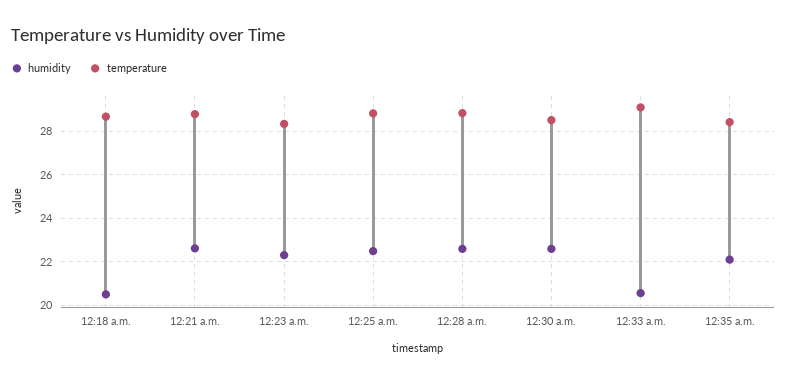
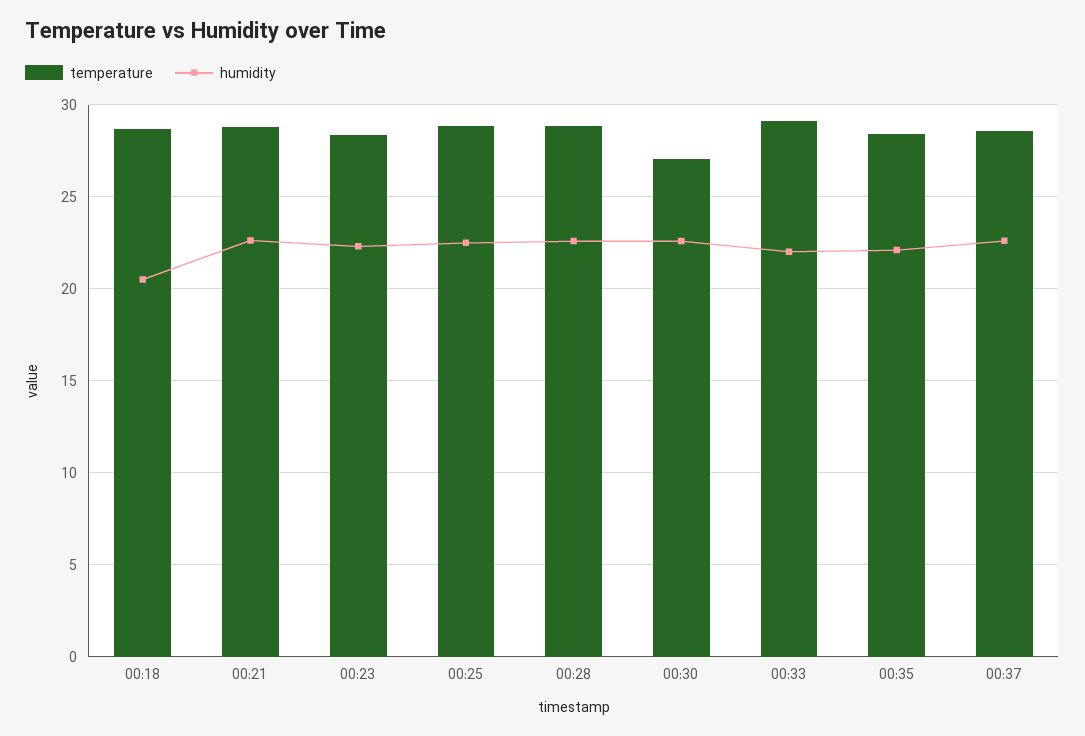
temperature, 12:30 a.m.: 28.5 -> 27
humidity, 12:33 a.m.: 20.5 -> 22
temperature, 00:37: none -> 28.5
humidity, 00:37: none -> 22.5

